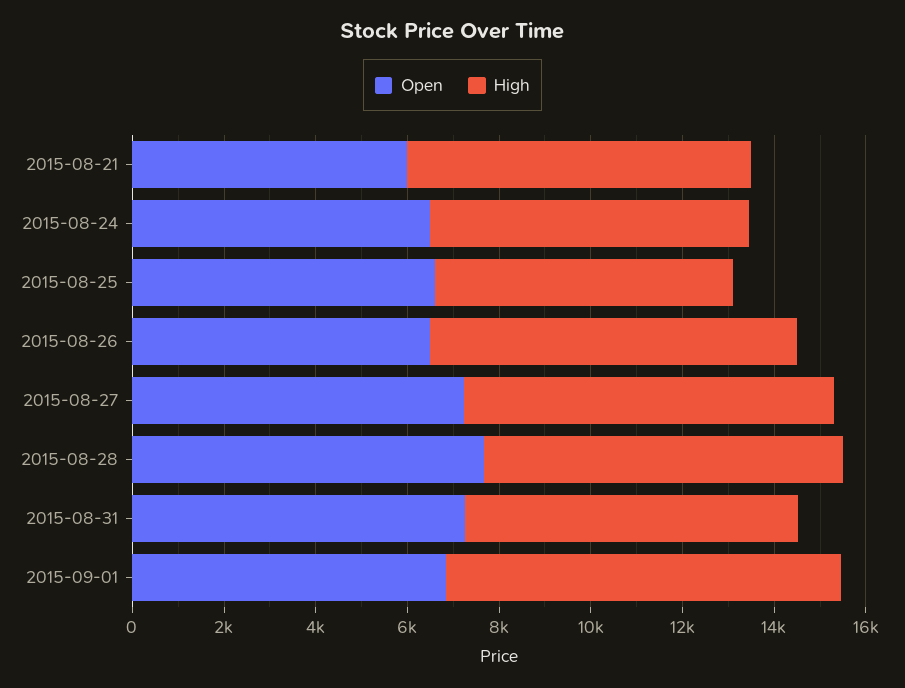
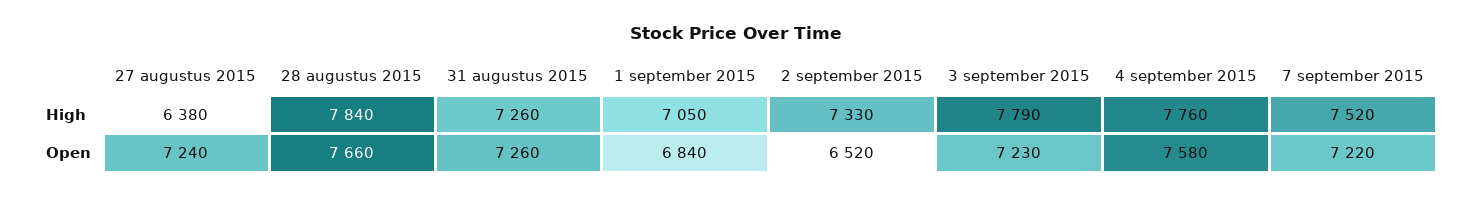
Open, 2015-08-21: 6000 -> none
High, 2015-08-21: 7500 -> none
Open, 2015-08-24: 6500 -> none
High, 2015-08-24: 7000 -> none
Open, 2015-08-25: 6500 -> none
High, 2015-08-25: 6500 -> none
Open, 2015-08-26: 6500 -> none
High, 2015-08-26: 8000 -> none
High, 2015-08-27: 8000 -> 6380
High, 2015-09-01: 8500 -> 7050
High, 2 september 2015: none -> 7330
High, 3 september 2015: none -> 7790
High, 4 september 2015: none -> 7760
High, 7 september 2015: none -> 7520
Open, 2 september 2015: none -> 6520
Open, 3 september 2015: none -> 7230
Open, 4 september 2015: none -> 7580
Open, 7 september 2015: none -> 7220

